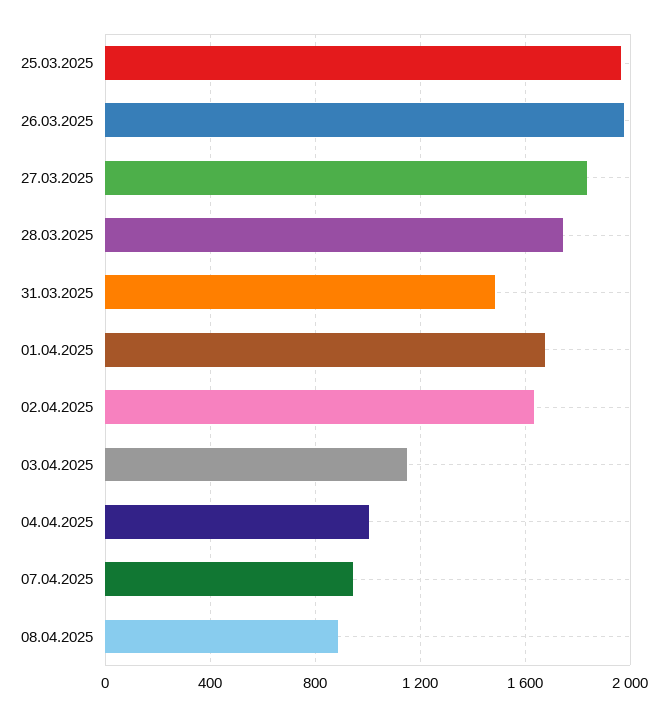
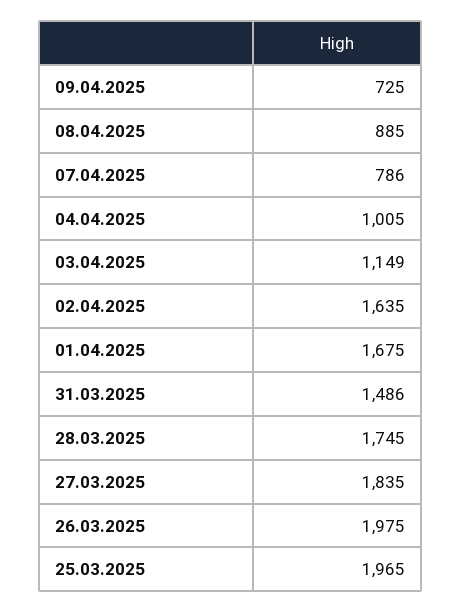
07.04.2025: 950 -> 786
09.04.2025: none -> 725

